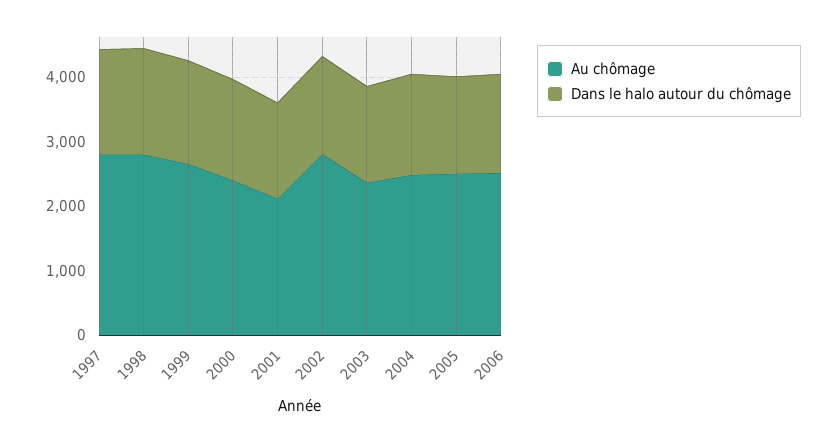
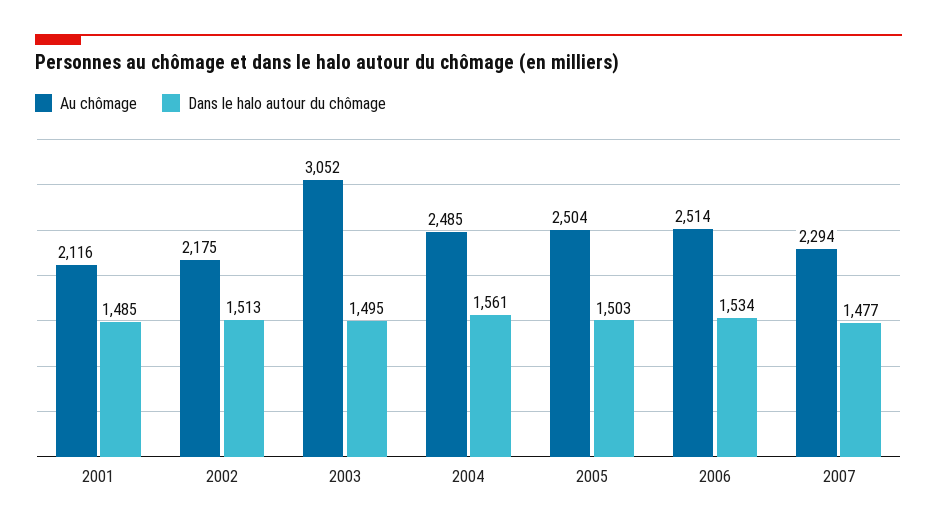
Au chômage, 1997: 2800 -> none
Dans le halo autour du chômage, 1997: 1600 -> none
Au chômage, 1998: 2800 -> none
Dans le halo autour du chômage, 1998: 1600 -> none
Au chômage, 1999: 2600 -> none
Dans le halo autour du chômage, 1999: 1600 -> none
Au chômage, 2000: 2400 -> none
Dans le halo autour du chômage, 2000: 1600 -> none
Au chômage, 2002: 2800 -> 2175
Au chômage, 2003: 2400 -> 3052
Au chômage, 2007: none -> 2294
Dans le halo autour du chômage, 2007: none -> 1477

